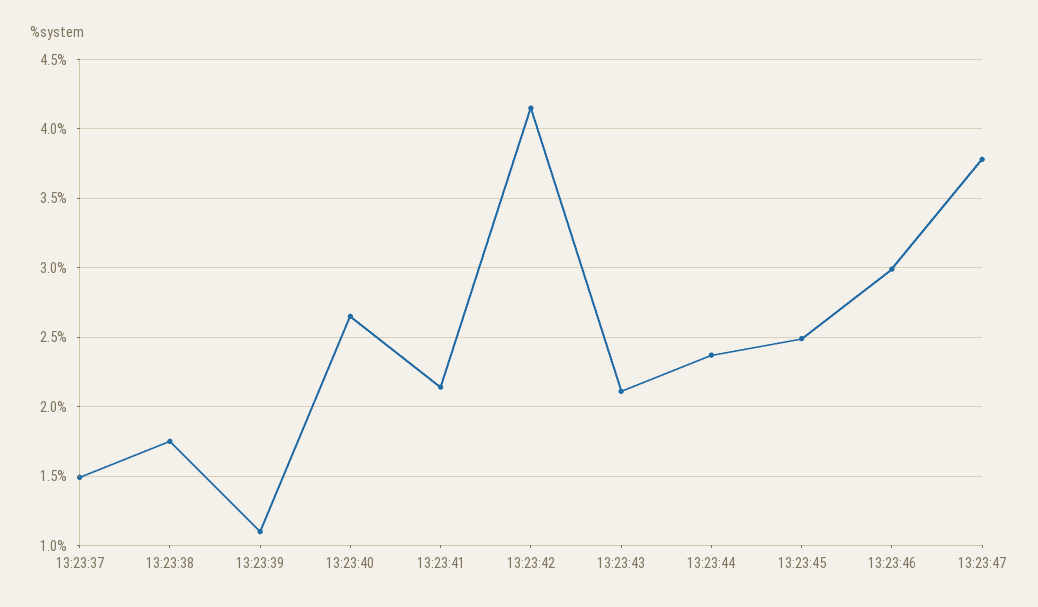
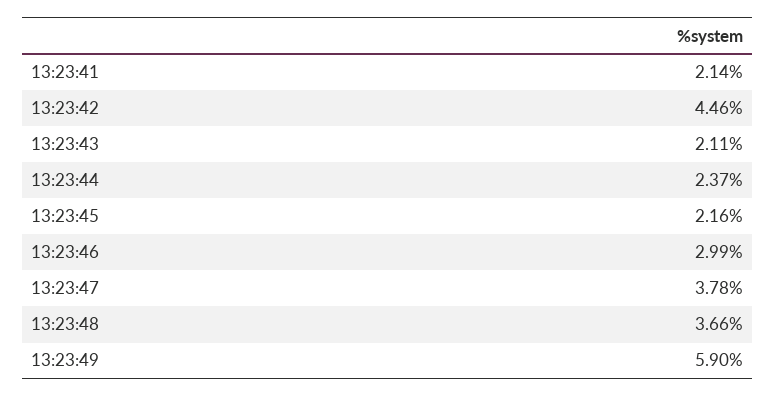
13:23:37: 1.5 -> none
13:23:38: 1.75 -> none
13:23:39: 1.1 -> none
13:23:40: 2.65 -> none
13:23:42: 4.15 -> 4.46
13:23:45: 2.5 -> 2.16
13:23:48: none -> 3.66
13:23:49: none -> 5.9

